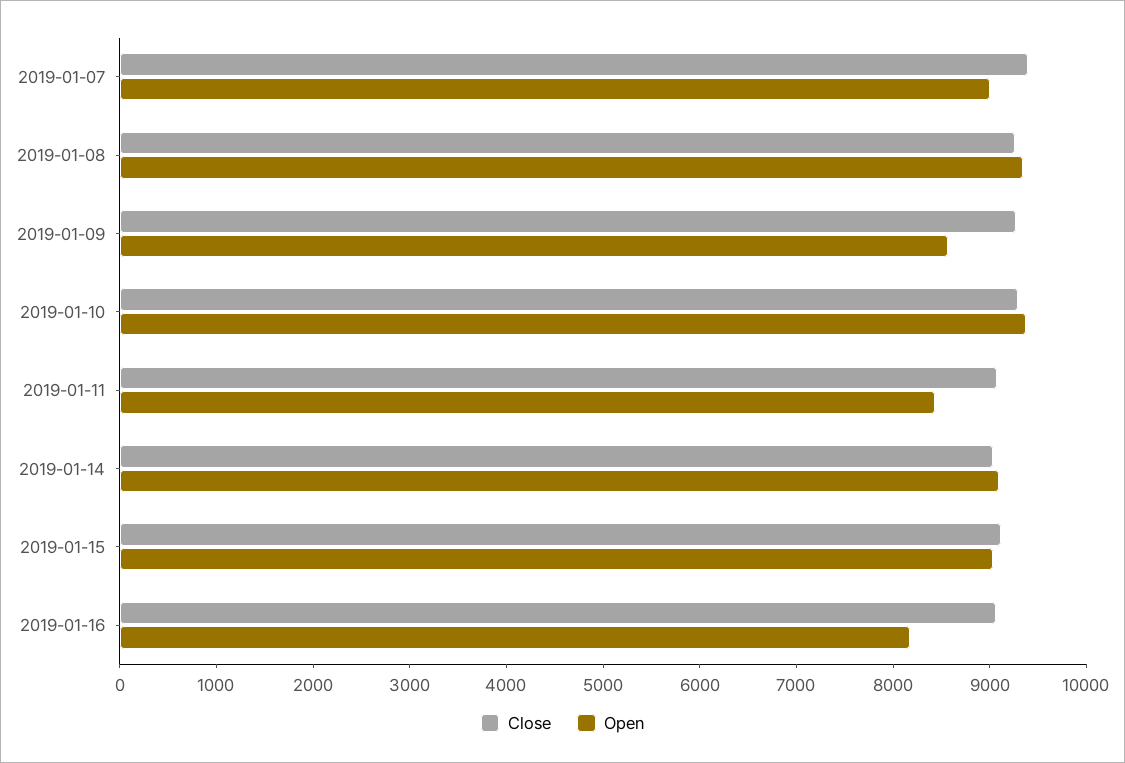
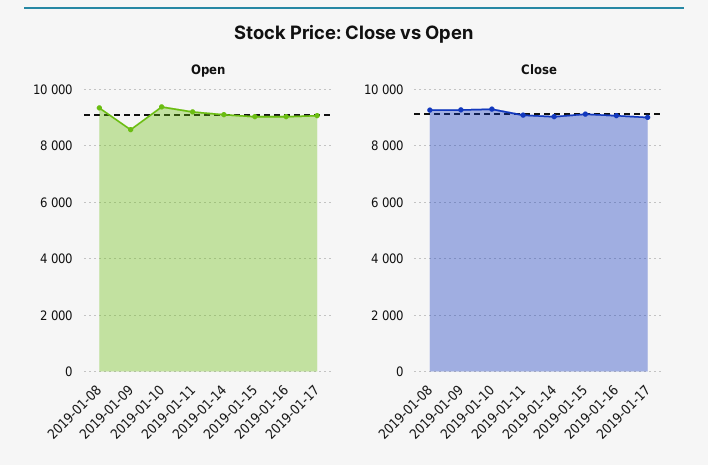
Close, 2019-01-07: 9400 -> none
Open, 2019-01-07: 9000 -> none
Open, 2019-01-11: 8400 -> 9250
Open, 2019-01-16: 8200 -> 9000
Open, 2019-01-17: none -> 9000
Close, 2019-01-17: none -> 9000

